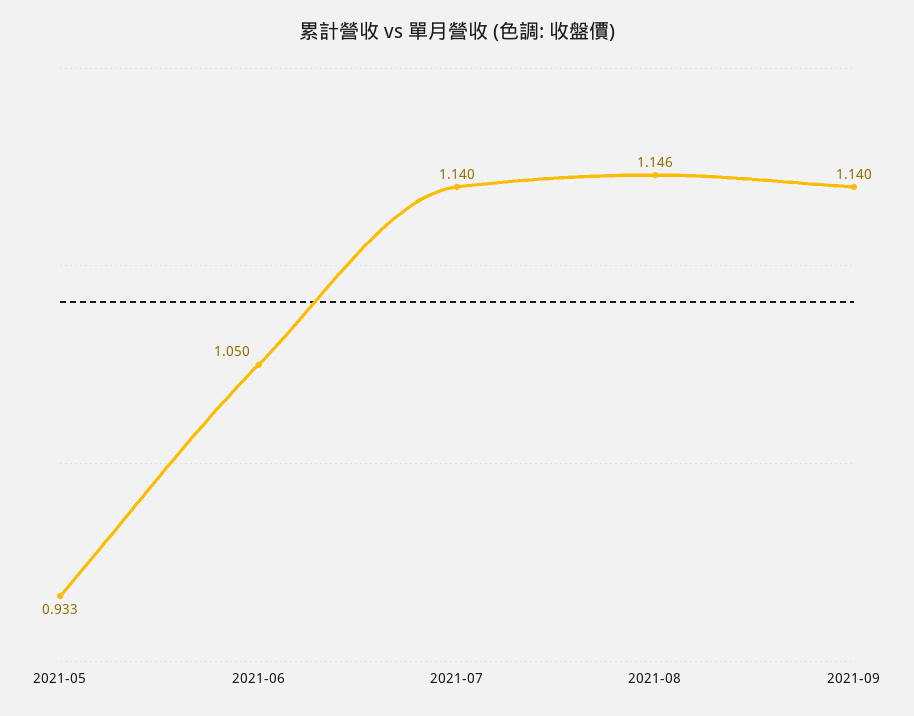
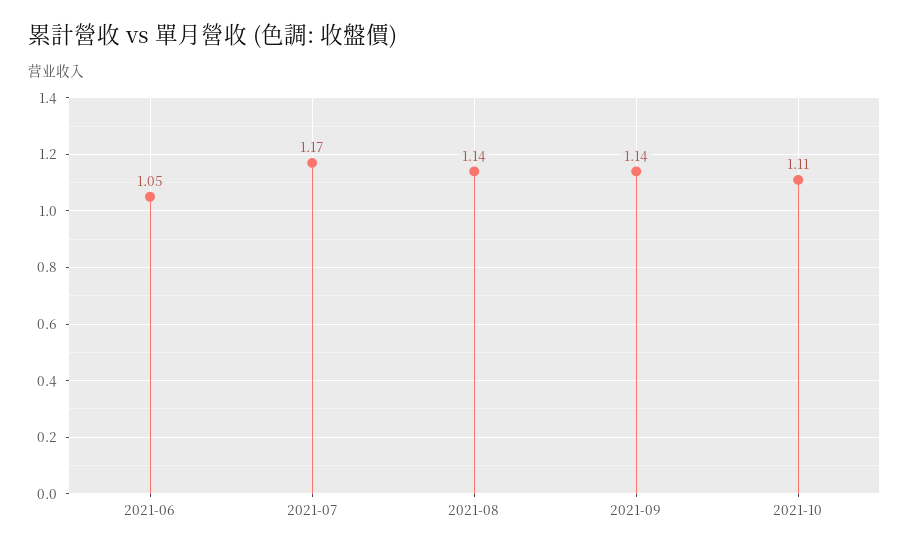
2021-05: 0.933 -> none
2021-07: 1.14 -> 1.17
2021-08: 1.146 -> 1.14
2021-10: none -> 1.11

